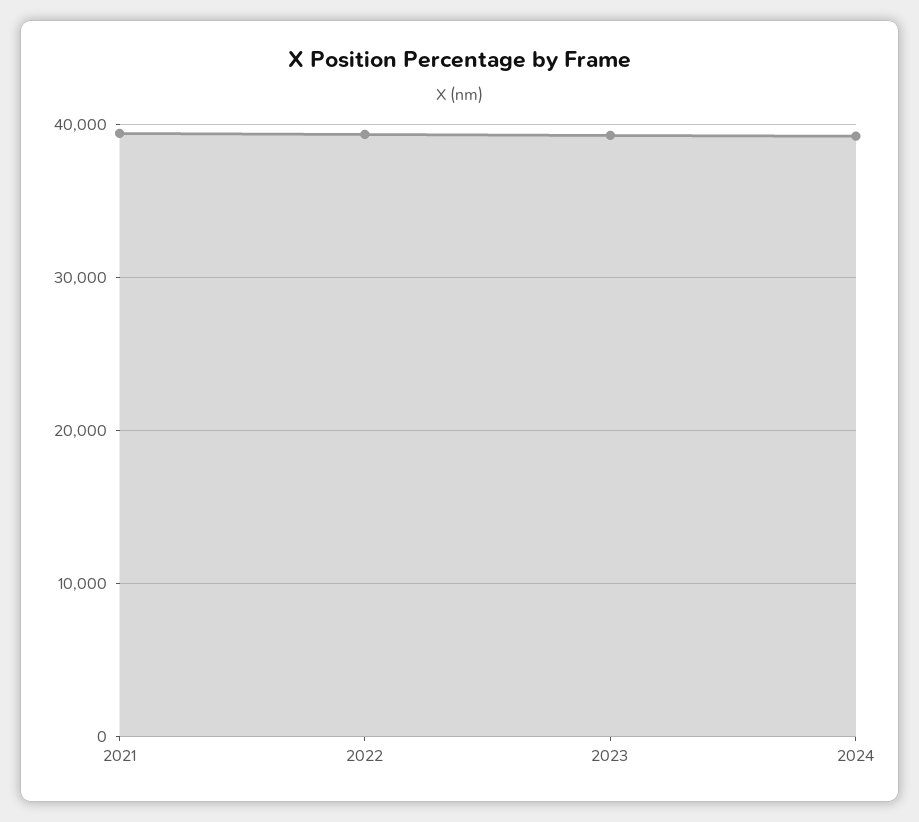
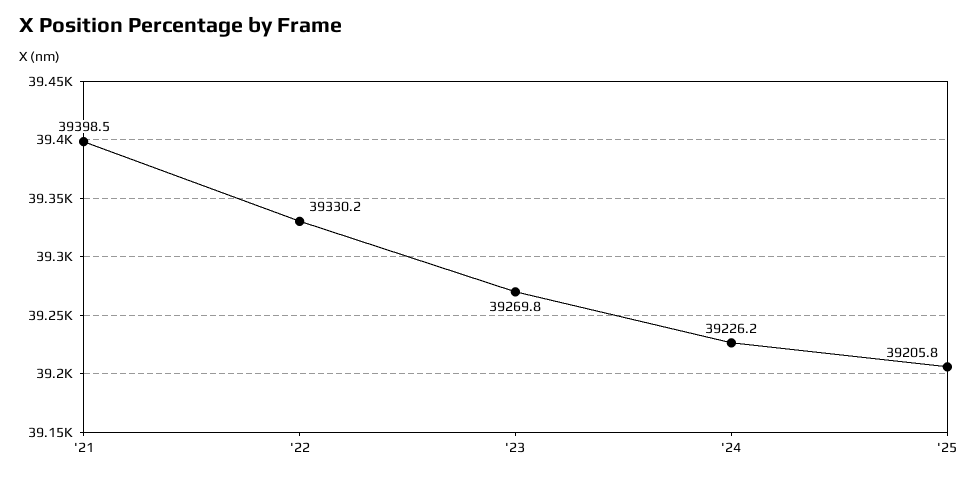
'25: none -> 39205.8

